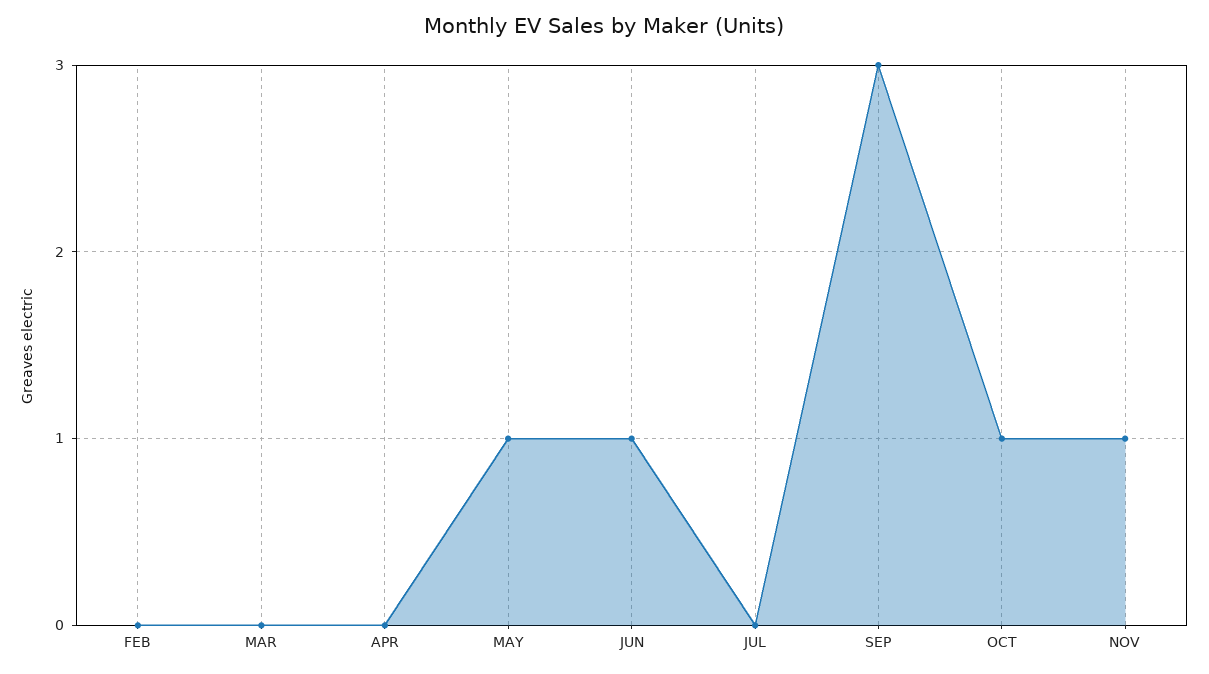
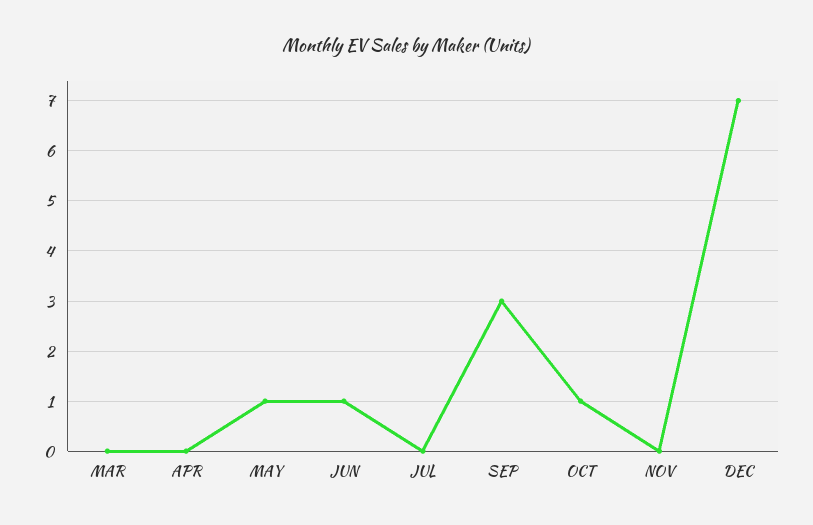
FEB: 0 -> none
NOV: 1 -> 0
DEC: none -> 7

